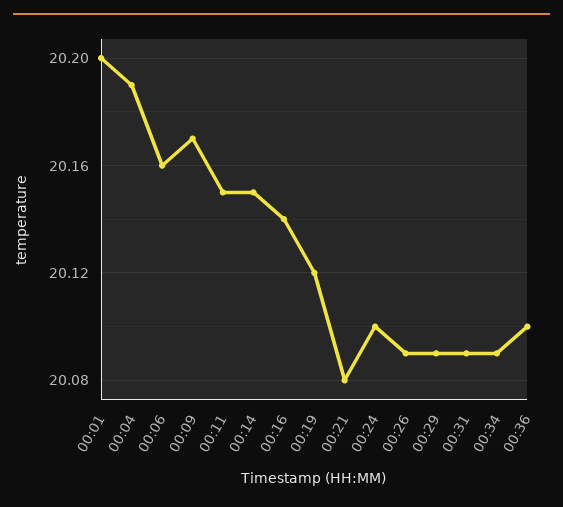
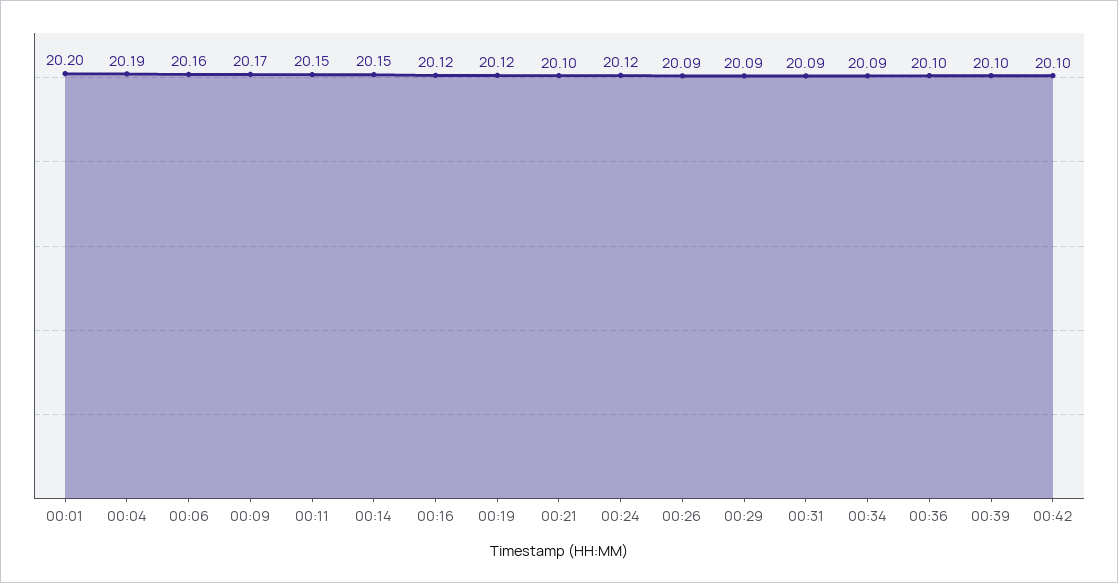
00:16: 20.14 -> 20.12
00:21: 20.08 -> 20.1
00:24: 20.1 -> 20.12
00:39: none -> 20.1
00:42: none -> 20.1

